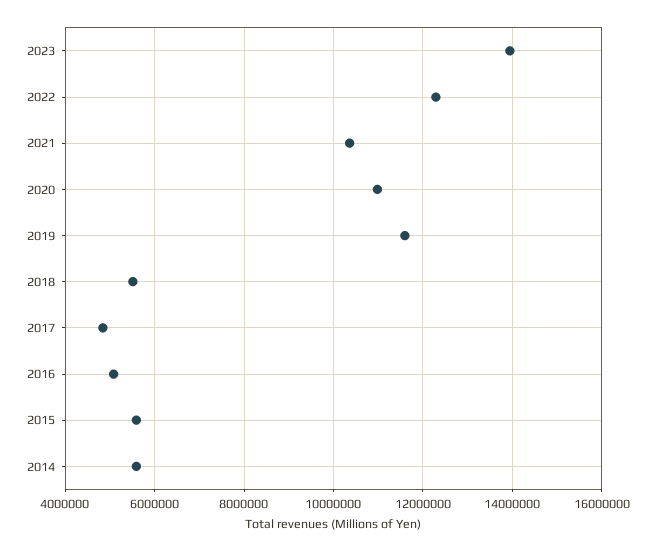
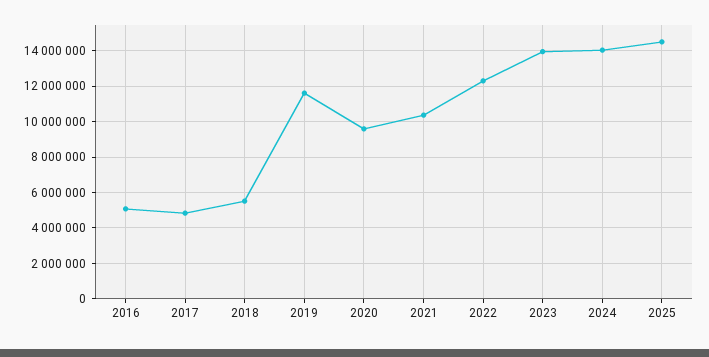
2020: 11000000 -> 9500000
2015: 5600000 -> none
2014: 5600000 -> none
2024: none -> 14000000
2025: none -> 14500000

